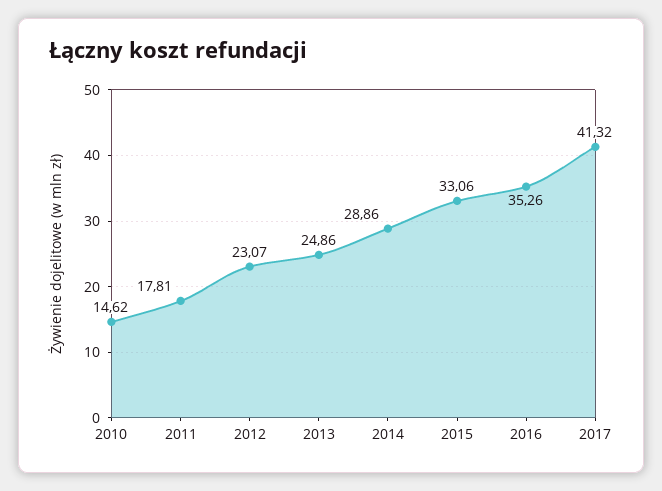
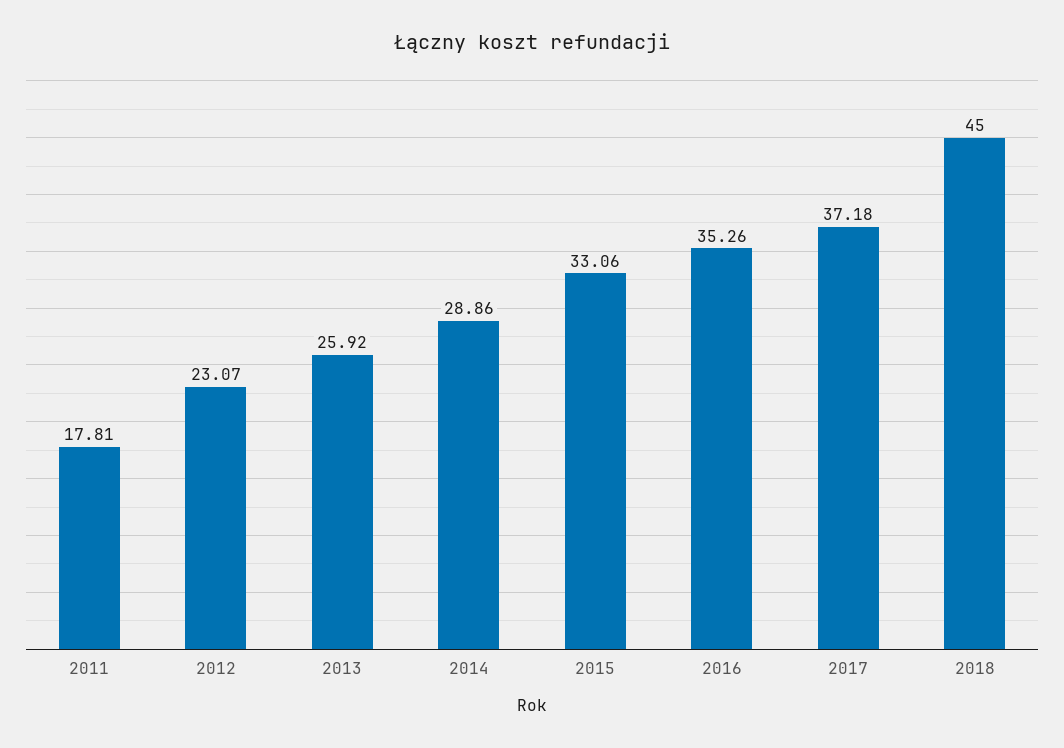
2010: 14.62 -> none
2013: 24.86 -> 25.92
2017: 41.32 -> 37.18
2018: none -> 45

